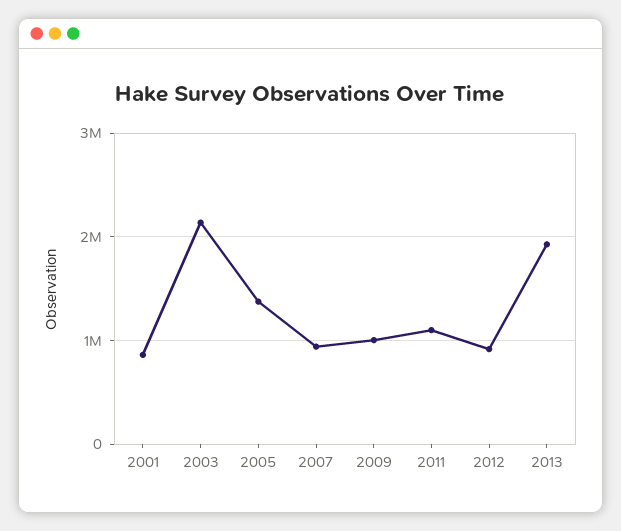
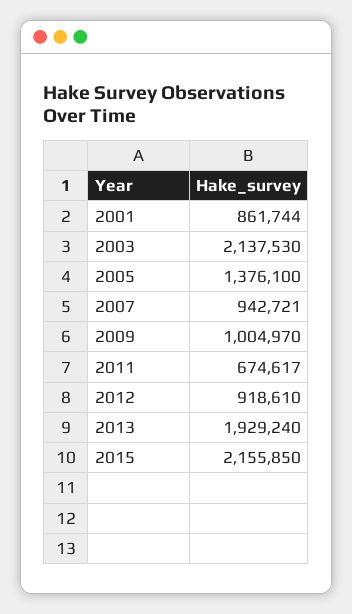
2011: 1100000 -> 674617
2015: none -> 2155850

